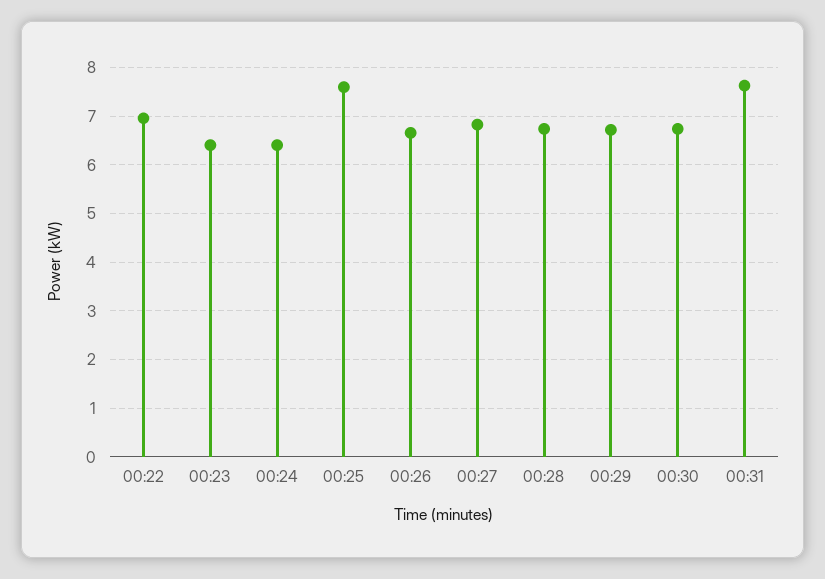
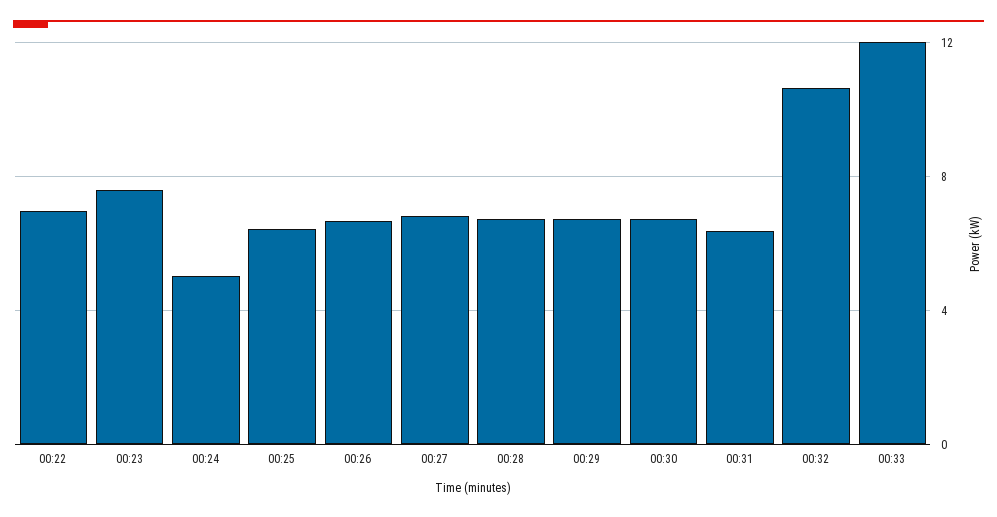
00:23: 6.4 -> 7.5
00:24: 6.4 -> 5
00:25: 7.6 -> 6.5
00:31: 7.6 -> 6.5
00:32: none -> 10.5
00:33: none -> 12

